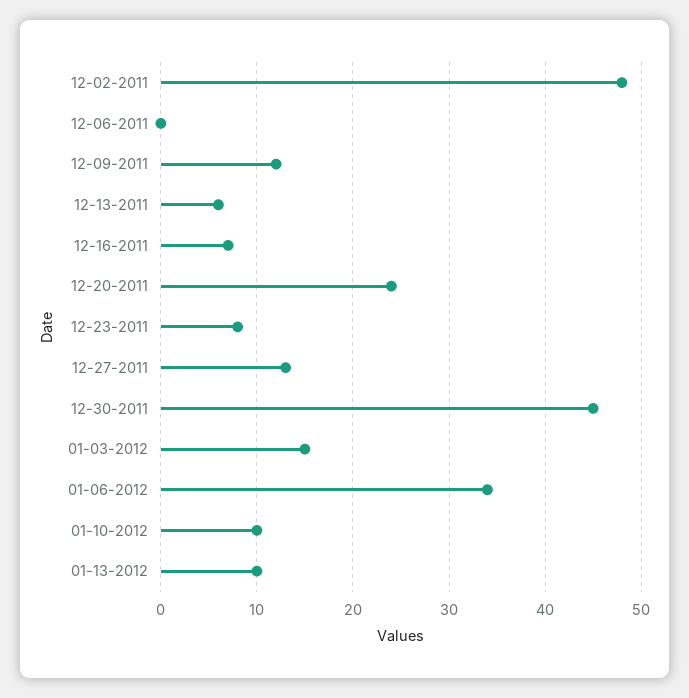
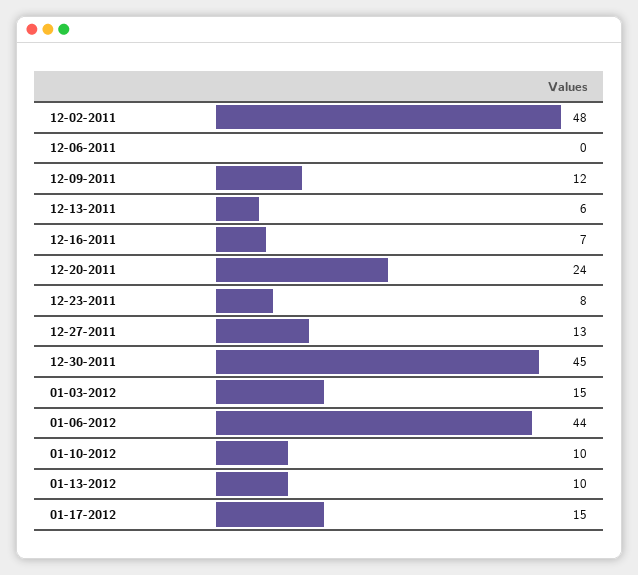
01-06-2012: 34 -> 44
01-17-2012: none -> 15

